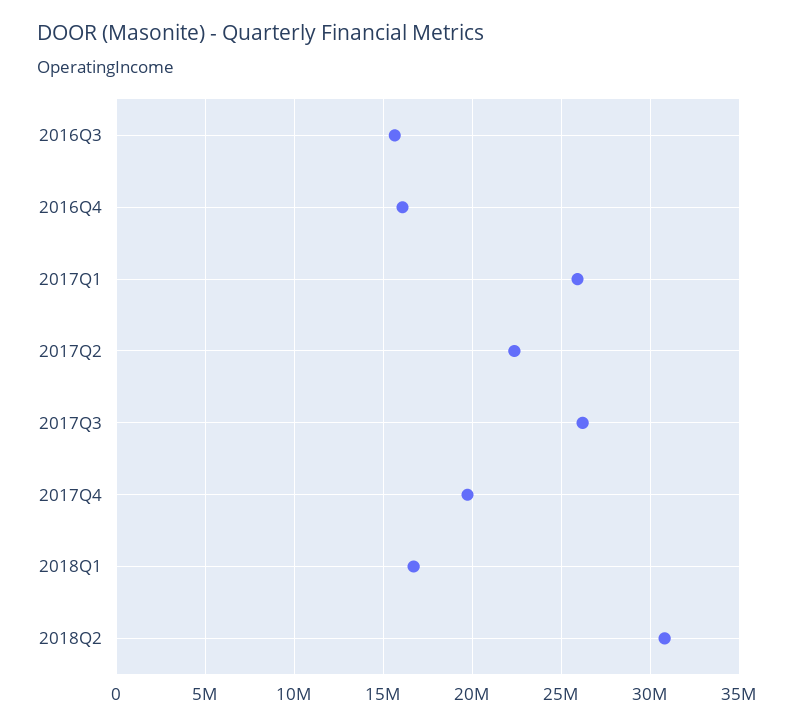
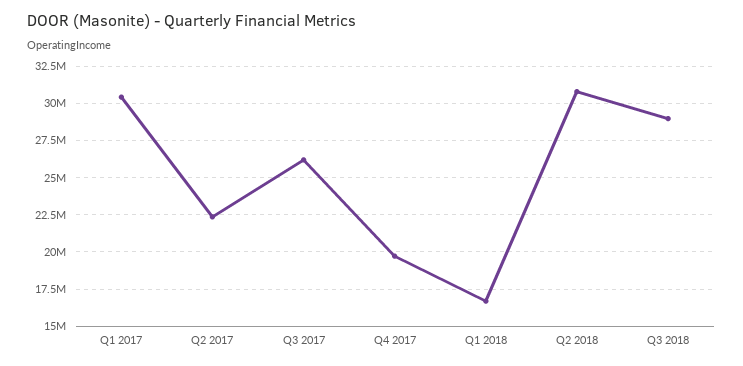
2016Q3: 15500000 -> none
2016Q4: 16000000 -> none
2017Q1: 26000000 -> 30500000
Q3 2018: none -> 29000000

